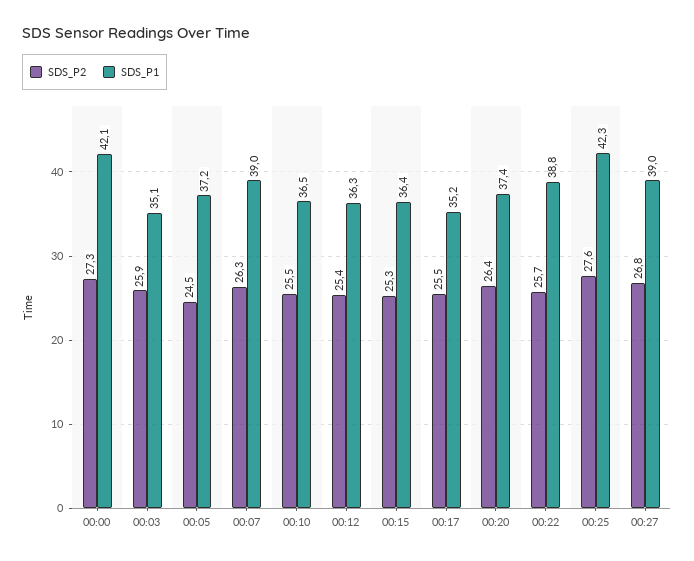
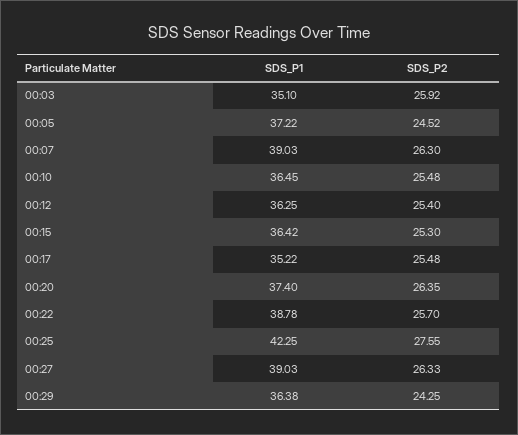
SDS_P2, 00:00: 27.3 -> none
SDS_P1, 00:00: 42.1 -> none
SDS_P2, 00:27: 26.8 -> 26.33
SDS_P1, 00:29: none -> 36.38
SDS_P2, 00:29: none -> 24.25

